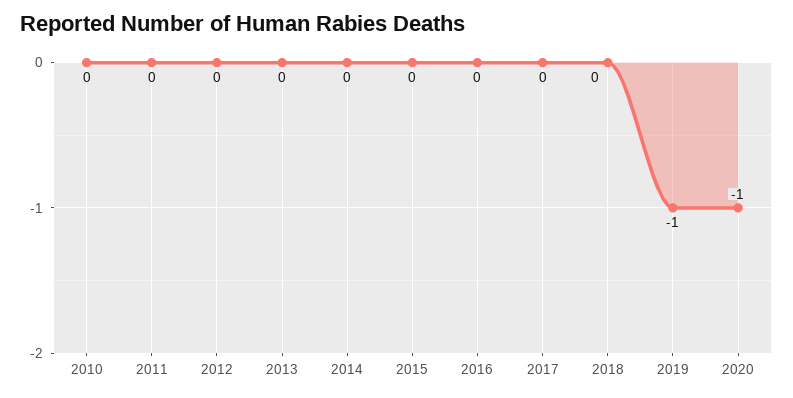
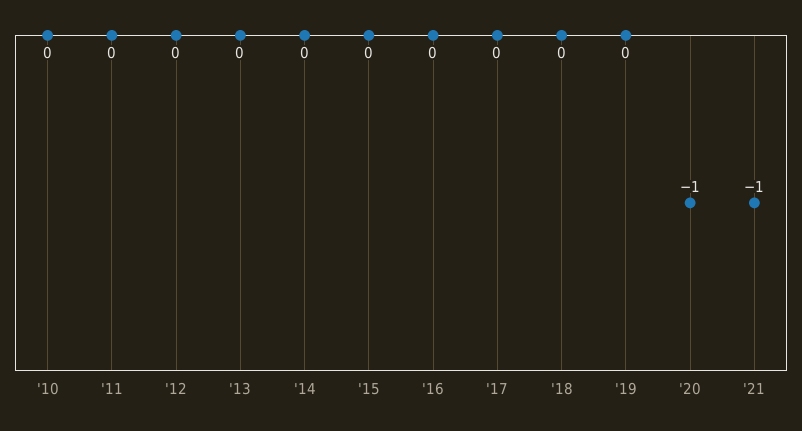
2019: -1 -> 0
'21: none -> -1

